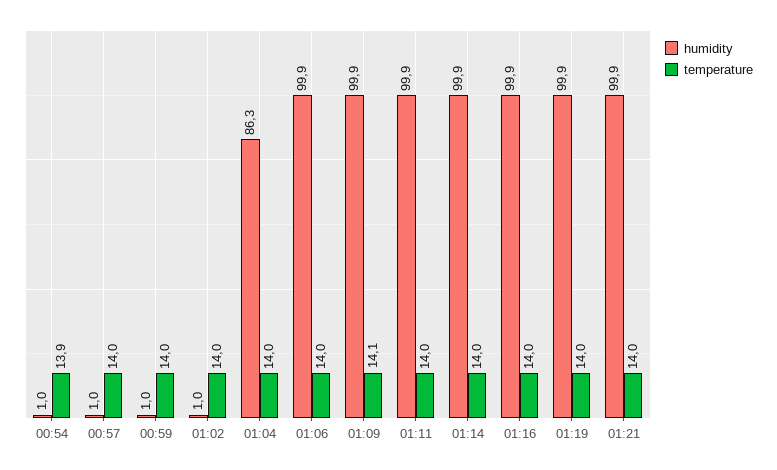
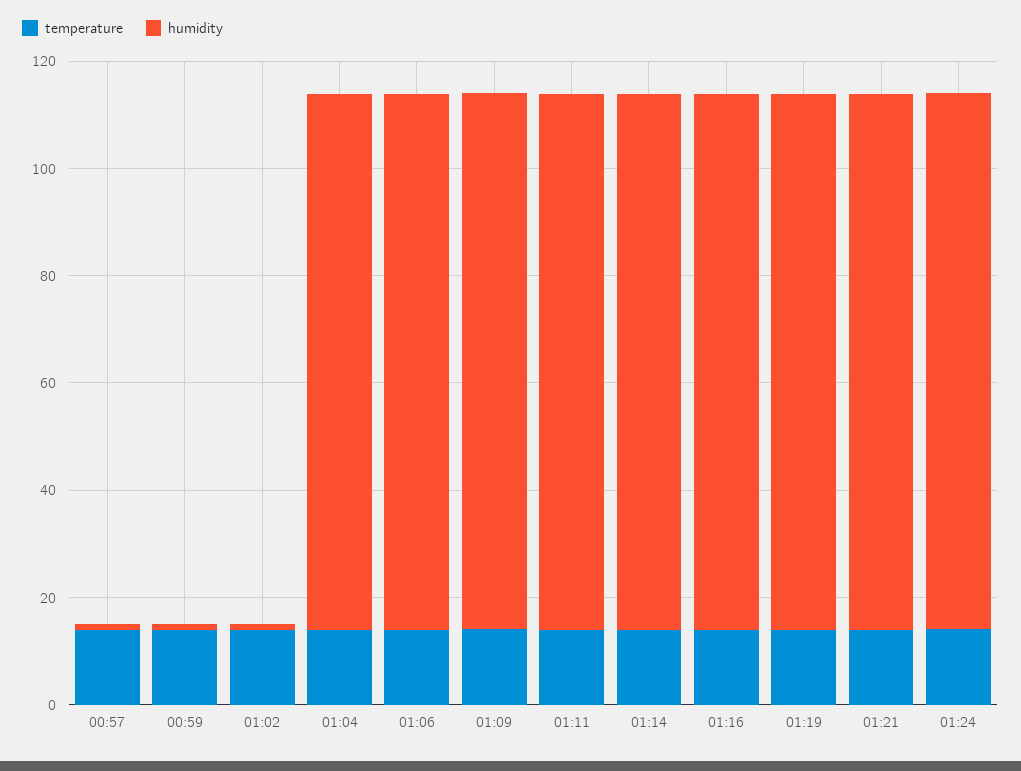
humidity, 00:54: 1 -> none
temperature, 00:54: 13.9 -> none
humidity, 01:04: 86.3 -> 100
temperature, 01:24: none -> 15
humidity, 01:24: none -> 100

